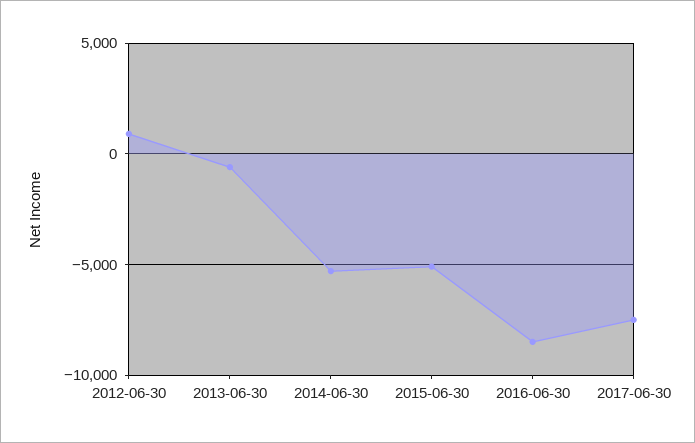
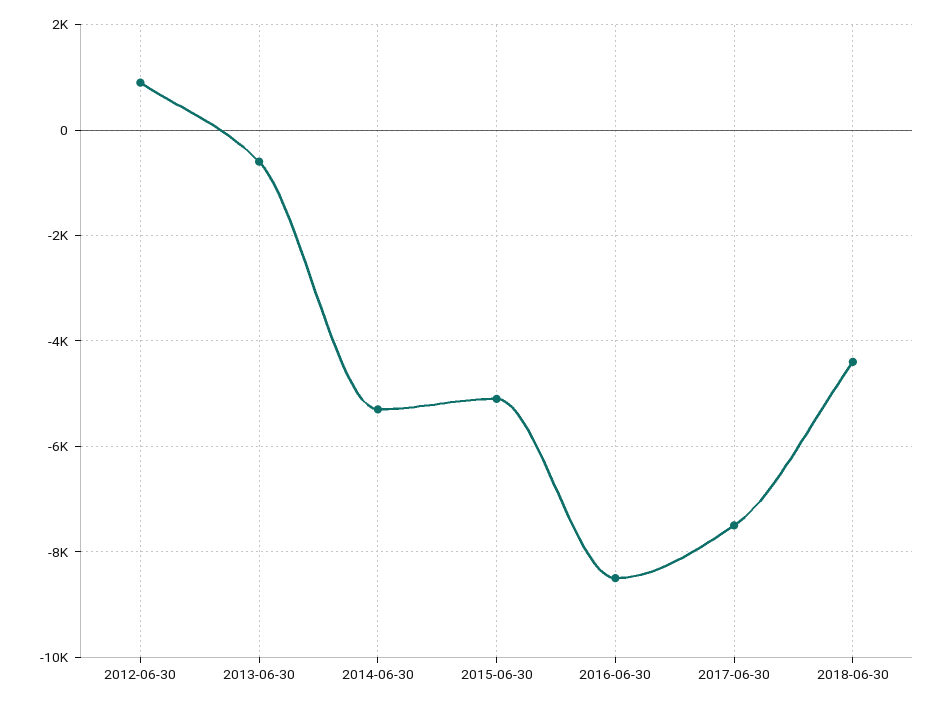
2018-06-30: none -> -4400

